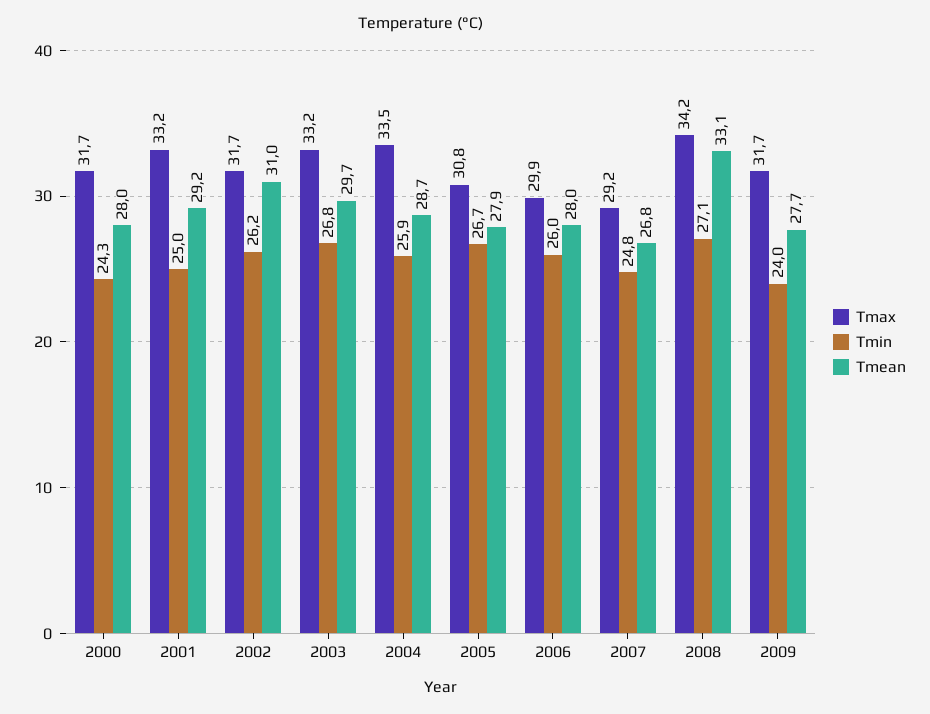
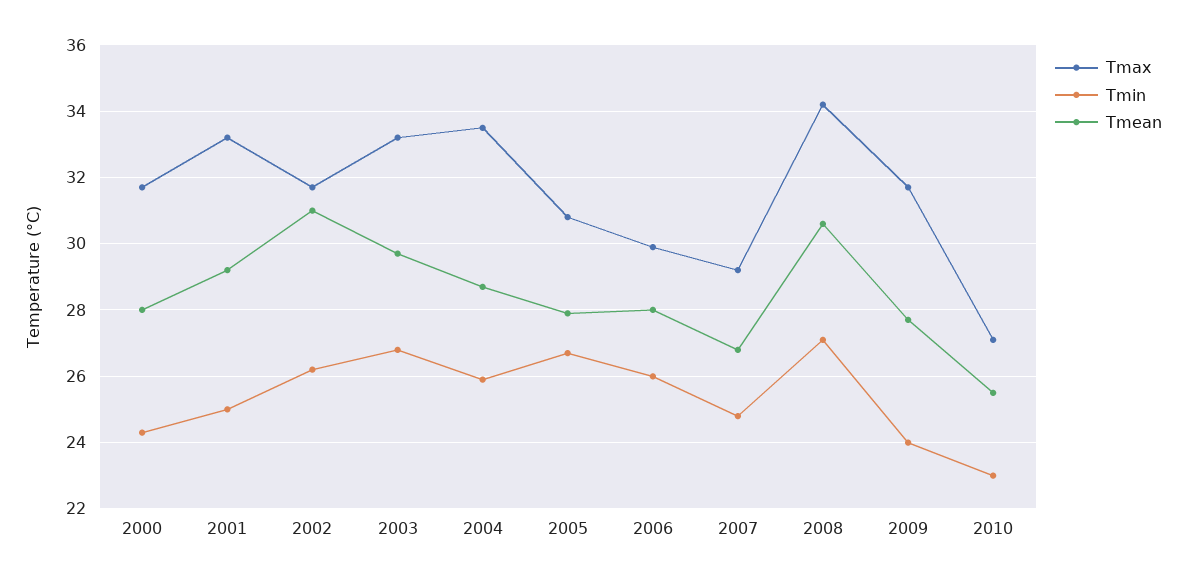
Tmean, 2008: 33.1 -> 30.5
Tmax, 2010: none -> 27
Tmin, 2010: none -> 23
Tmean, 2010: none -> 25.5

